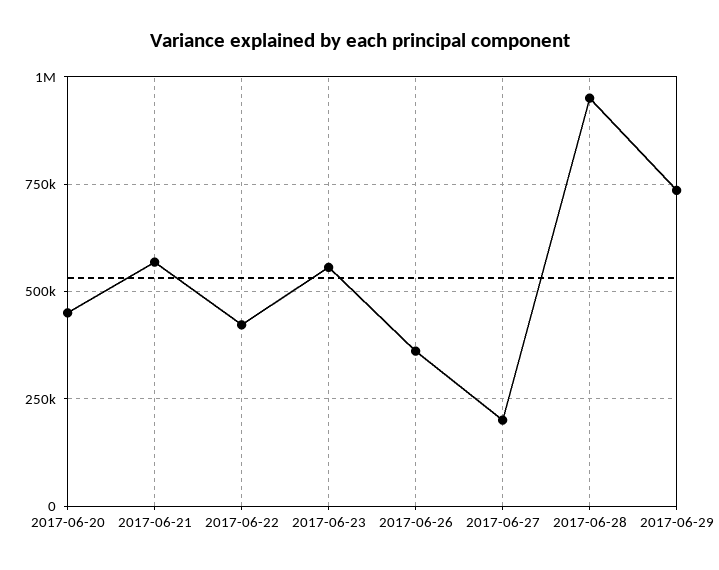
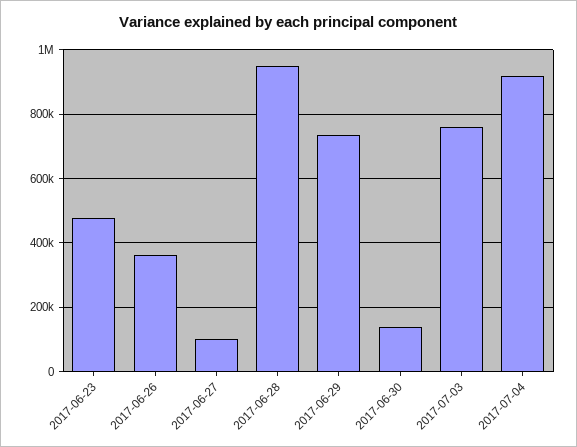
2017-06-20: 450000 -> none
2017-06-21: 575000 -> none
2017-06-22: 425000 -> none
2017-06-23: 550000 -> 480000
2017-06-27: 200000 -> 100000
2017-06-30: none -> 140000
2017-07-03: none -> 760000
2017-07-04: none -> 920000

